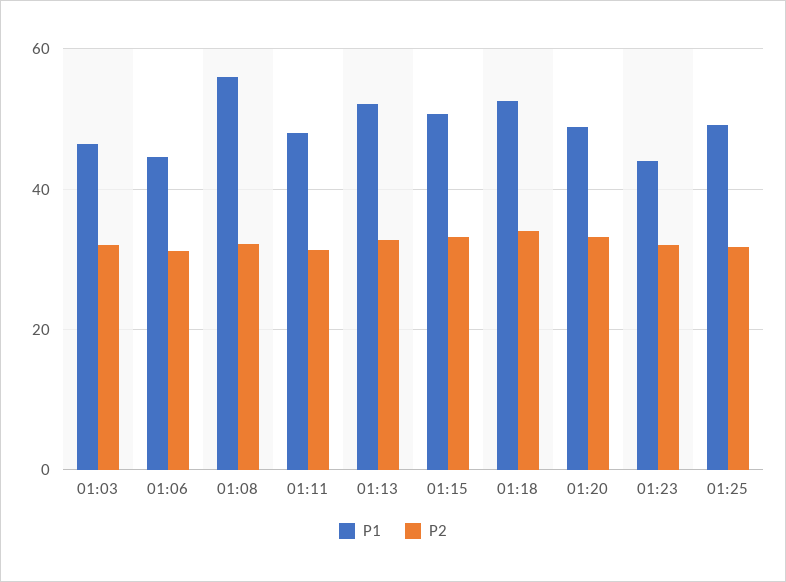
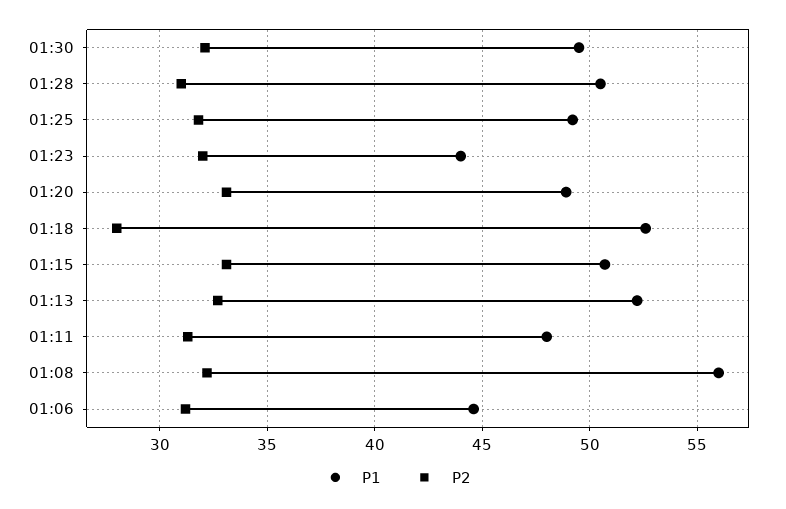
P1, 01:03: 46 -> none
P2, 01:03: 32 -> none
P2, 01:18: 34 -> 28
P1, 01:30: none -> 49.5
P2, 01:30: none -> 32
P1, 01:28: none -> 50.5
P2, 01:28: none -> 31

